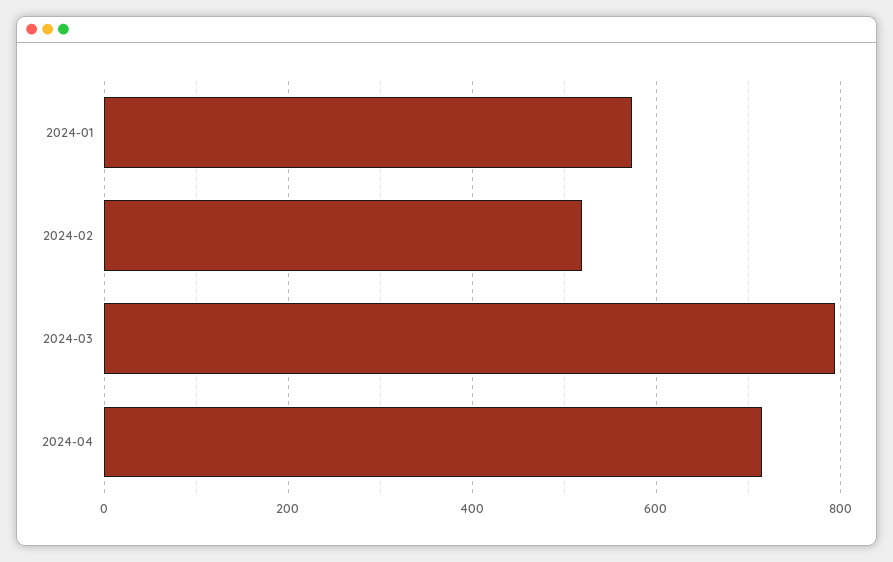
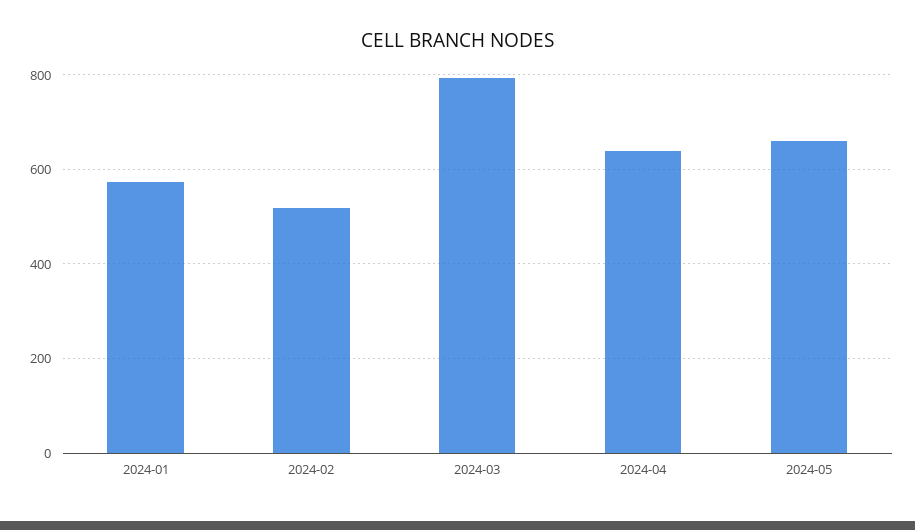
2024-04: 720 -> 640
2024-05: none -> 660

